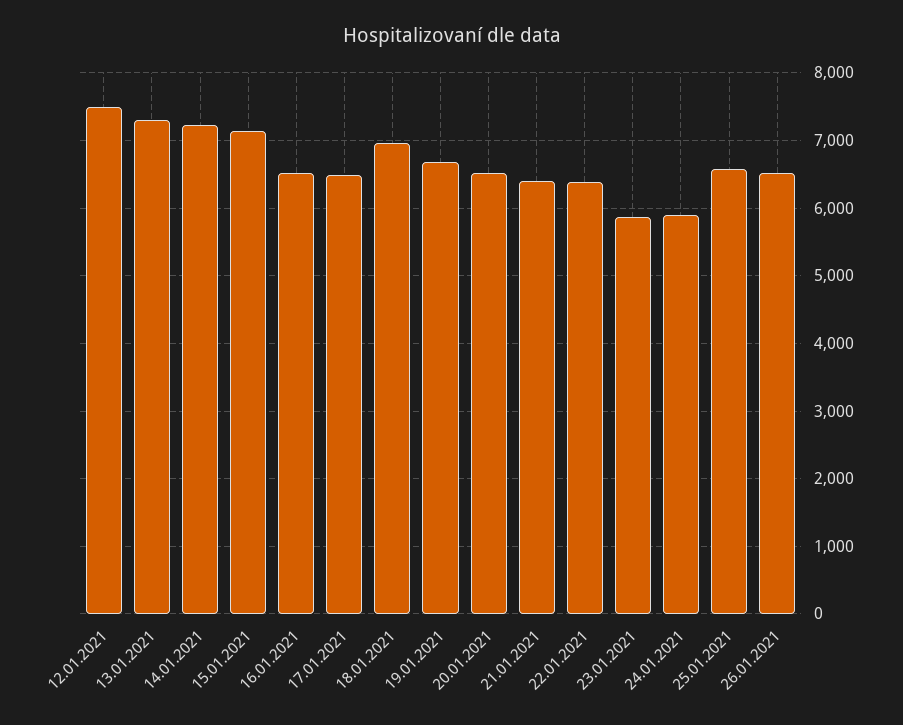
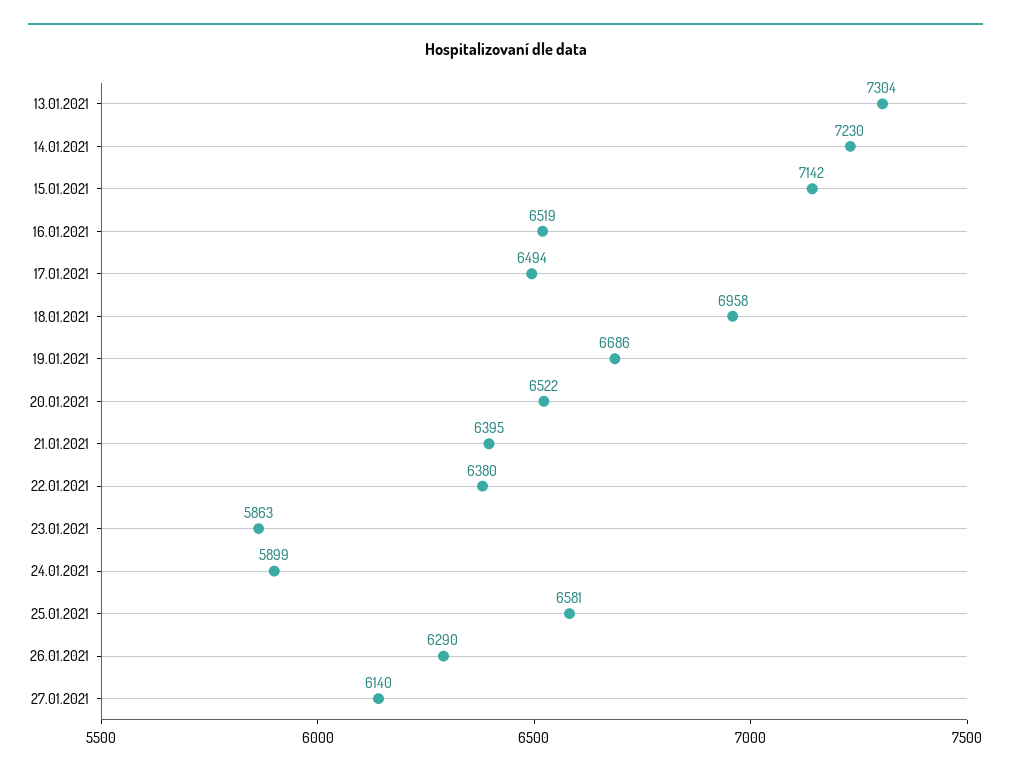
12.01.2021: 7500 -> none
26.01.2021: 6500 -> 6290
27.01.2021: none -> 6140

